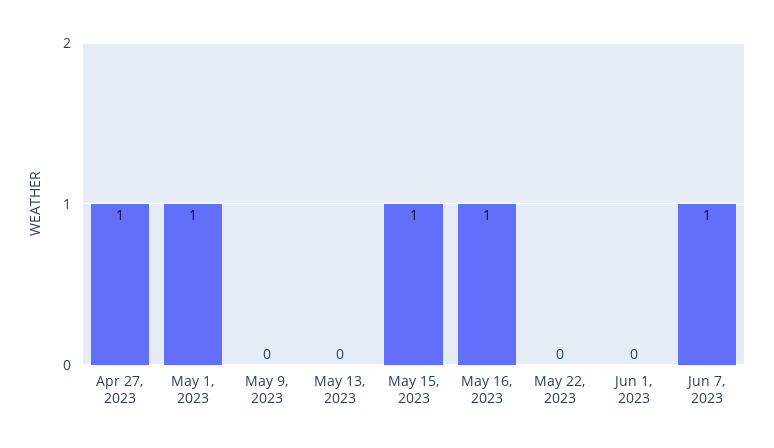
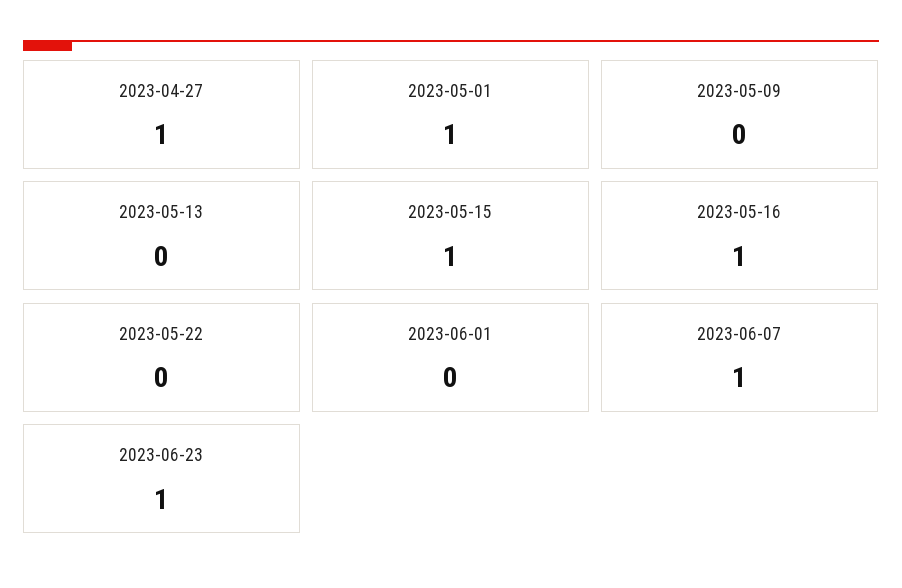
2023-06-23: none -> 1

